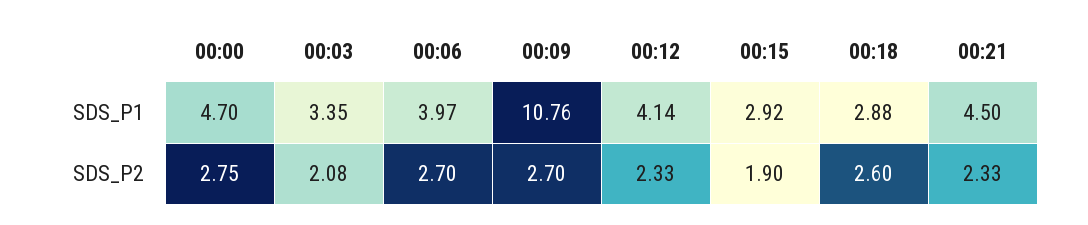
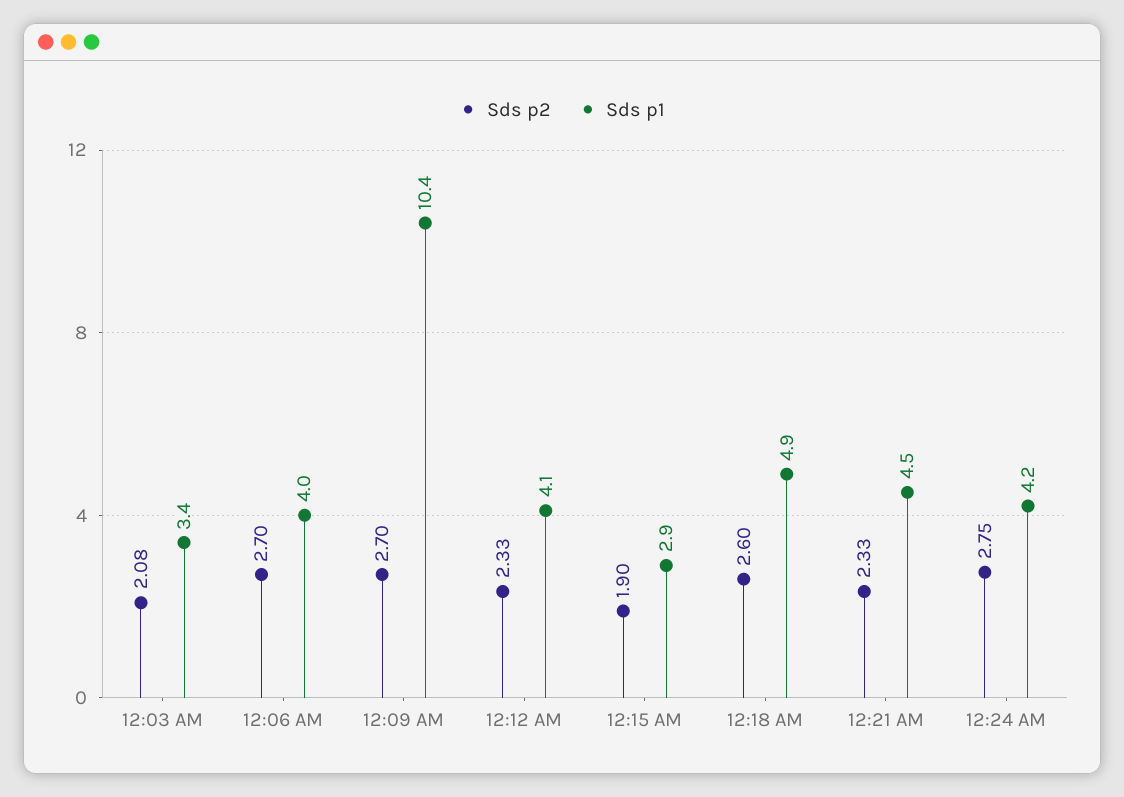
SDS_P1, 00:00: 4.7 -> none
SDS_P1, 00:09: 10.76 -> 10.4
SDS_P1, 00:18: 2.88 -> 4.9
SDS_P2, 00:00: 2.75 -> none
SDS_P2, 12:24 AM: none -> 2.75
SDS_P1, 12:24 AM: none -> 4.2

